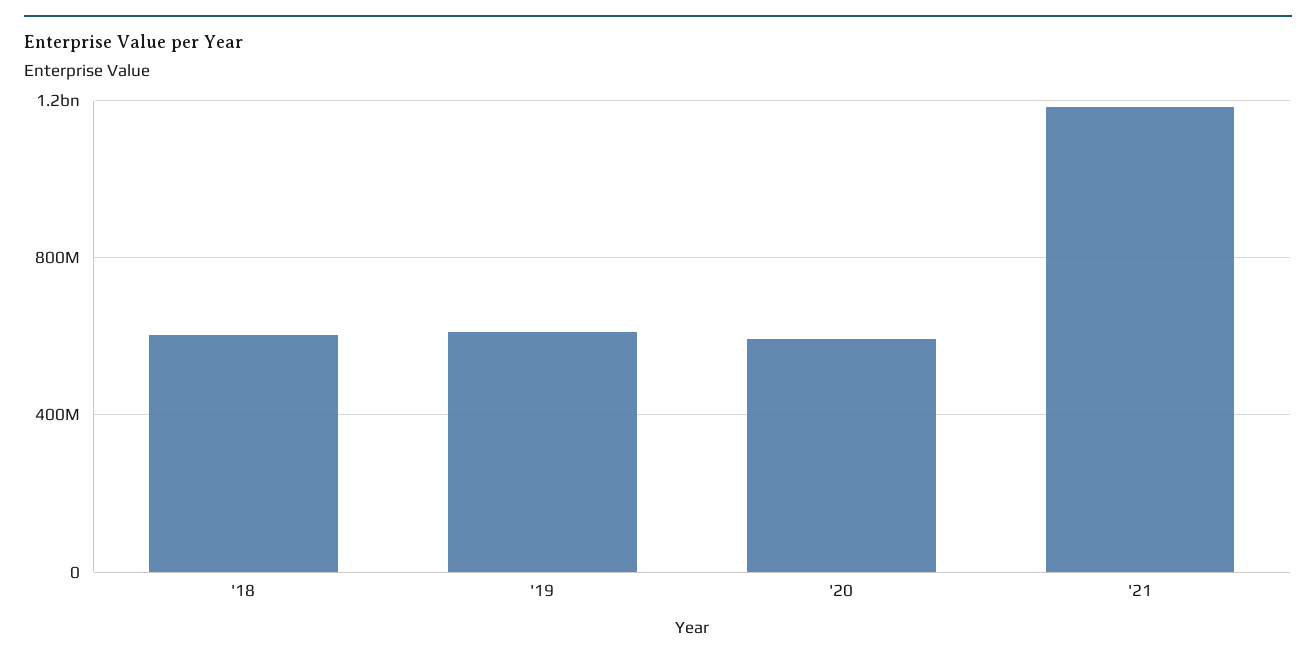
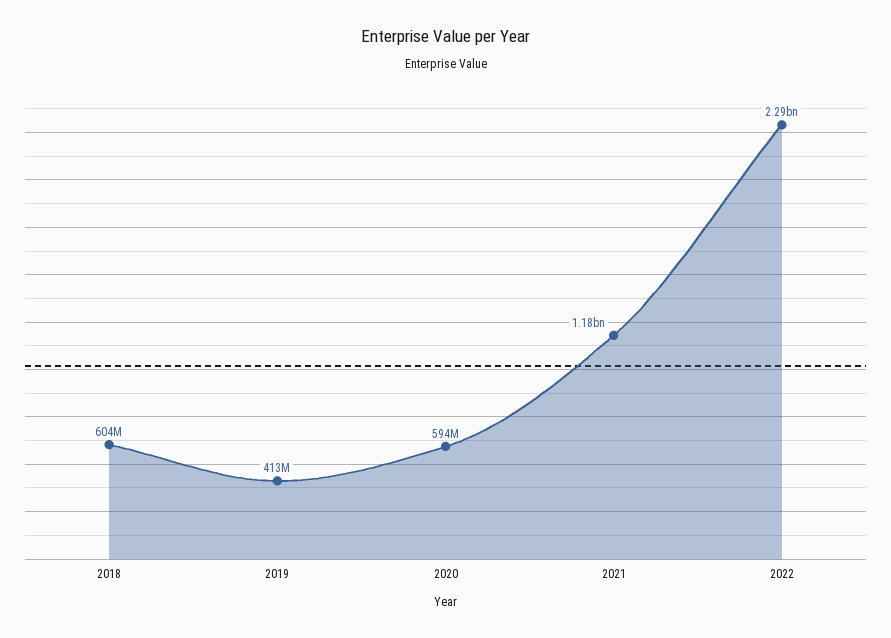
'19: 600000000 -> 413000000
2022: none -> 2290000000

